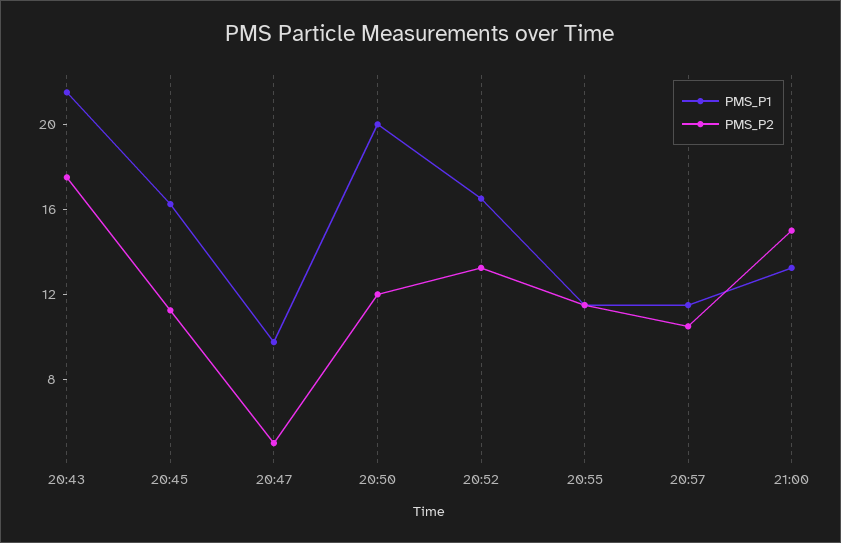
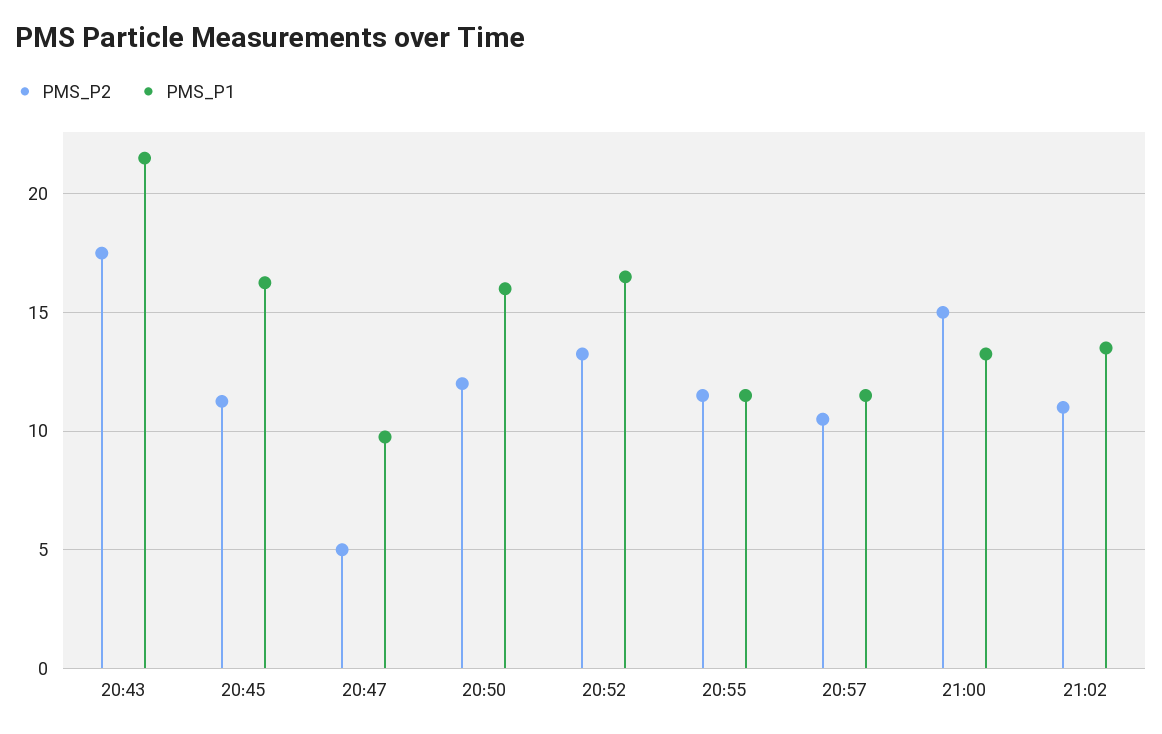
PMS_P1, 20:50: 20 -> 16
PMS_P2, 21:02: none -> 11
PMS_P1, 21:02: none -> 13.5

